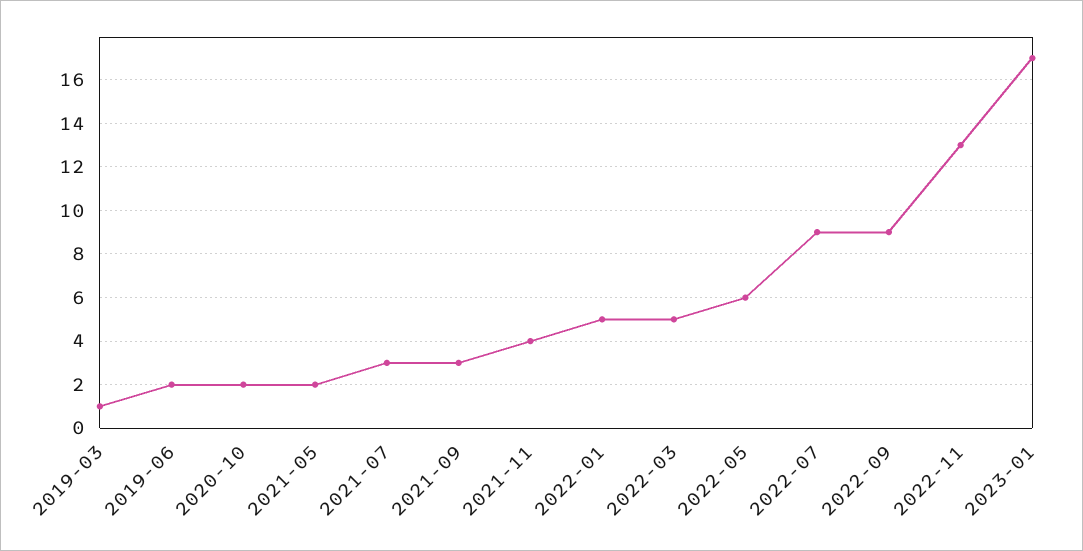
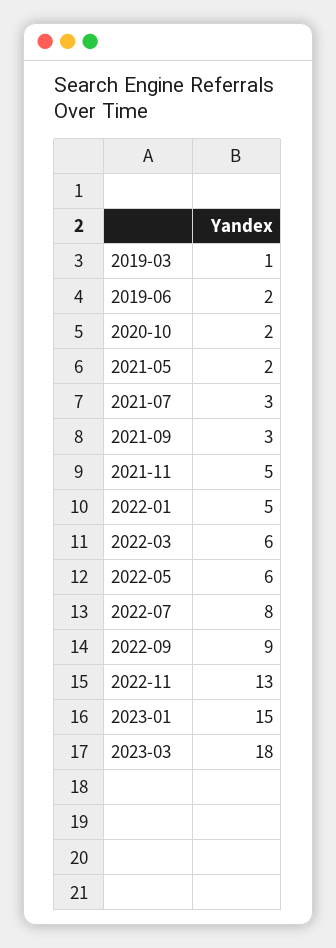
2021-11: 4 -> 5
2022-03: 5 -> 6
2022-07: 9 -> 8
2023-01: 17 -> 15
2023-03: none -> 18

